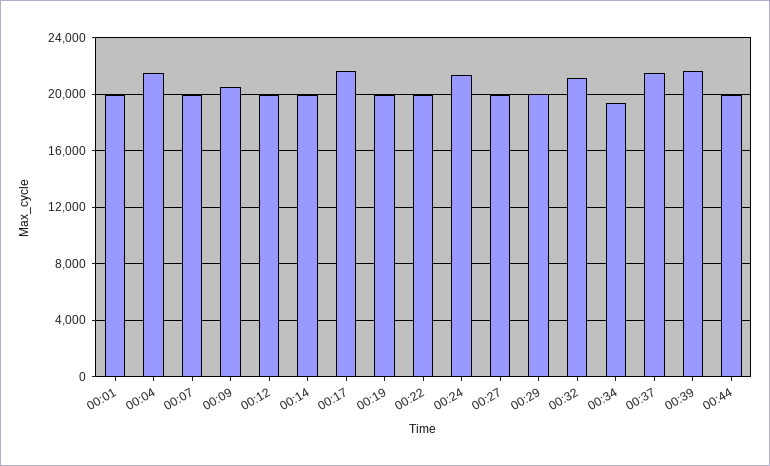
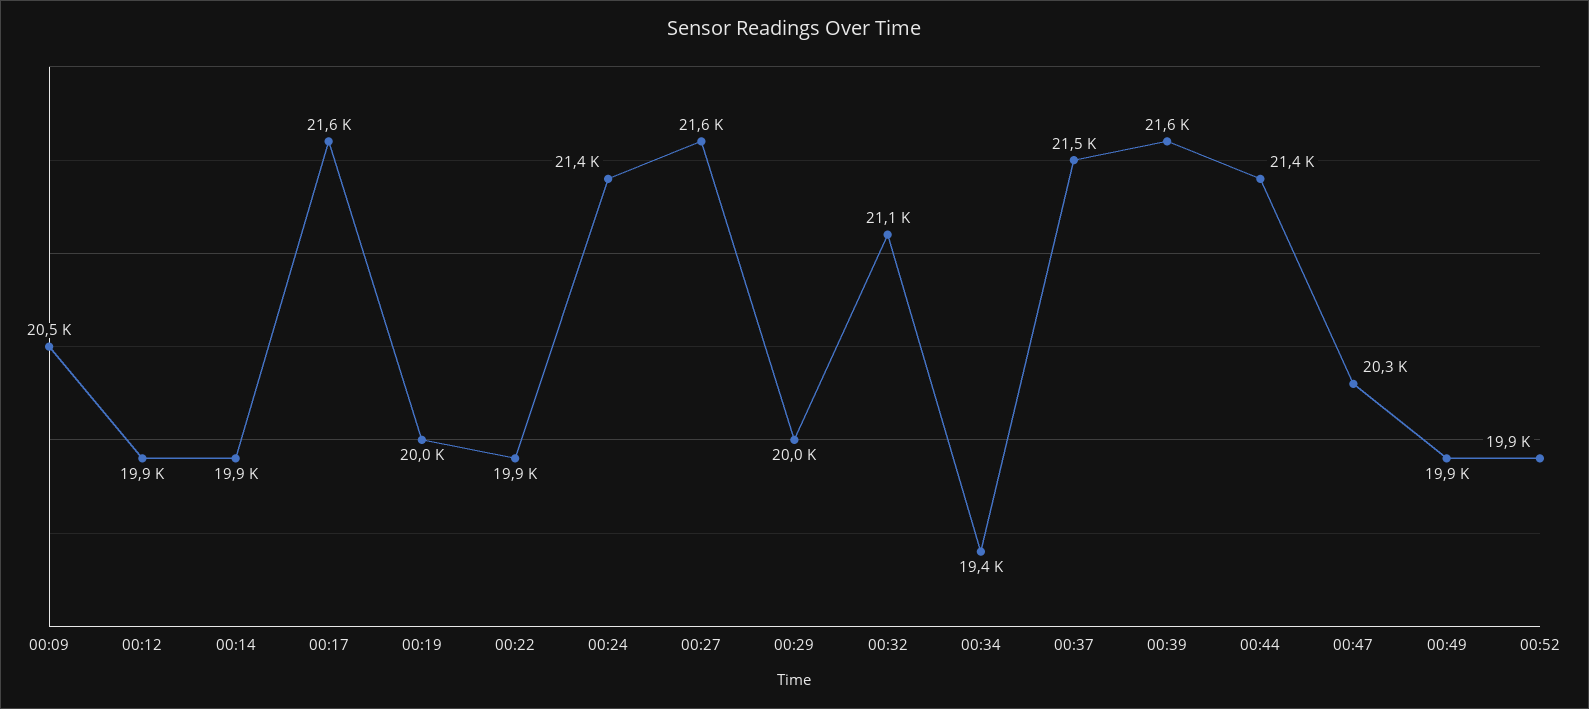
00:01: 20000 -> none
00:04: 21500 -> none
00:07: 20000 -> none
00:27: 20000 -> 21600
00:44: 20000 -> 21400
00:47: none -> 20300
00:49: none -> 19900
00:52: none -> 19900

